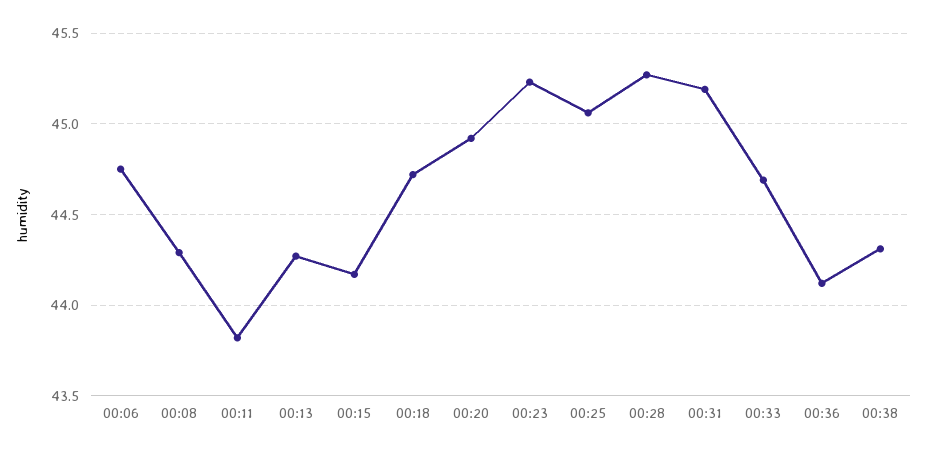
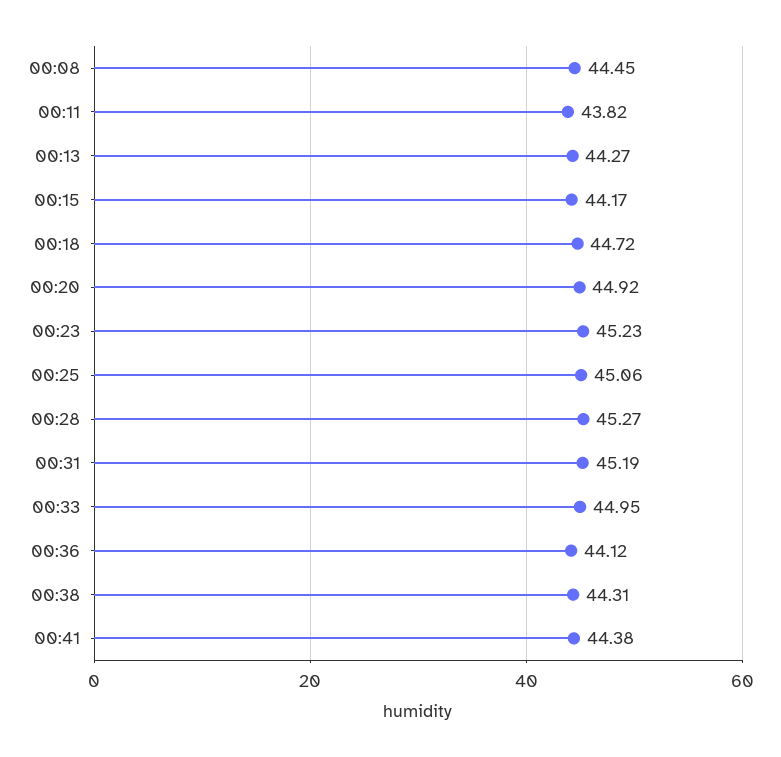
00:06: 44.75 -> none
00:08: 44.3 -> 44.45
00:33: 44.7 -> 44.95
00:41: none -> 44.38

